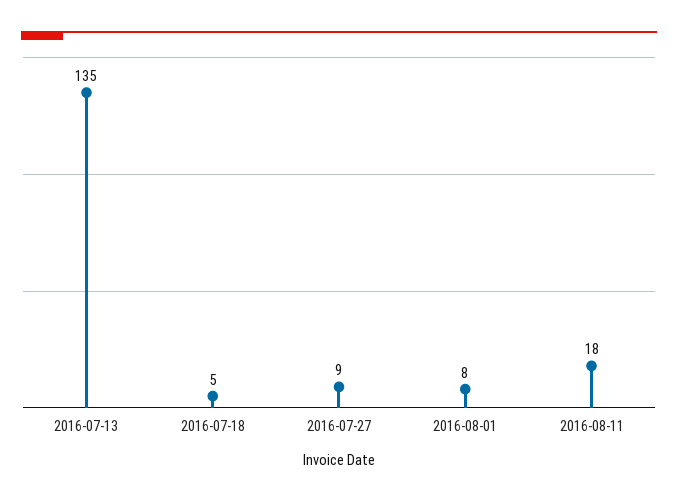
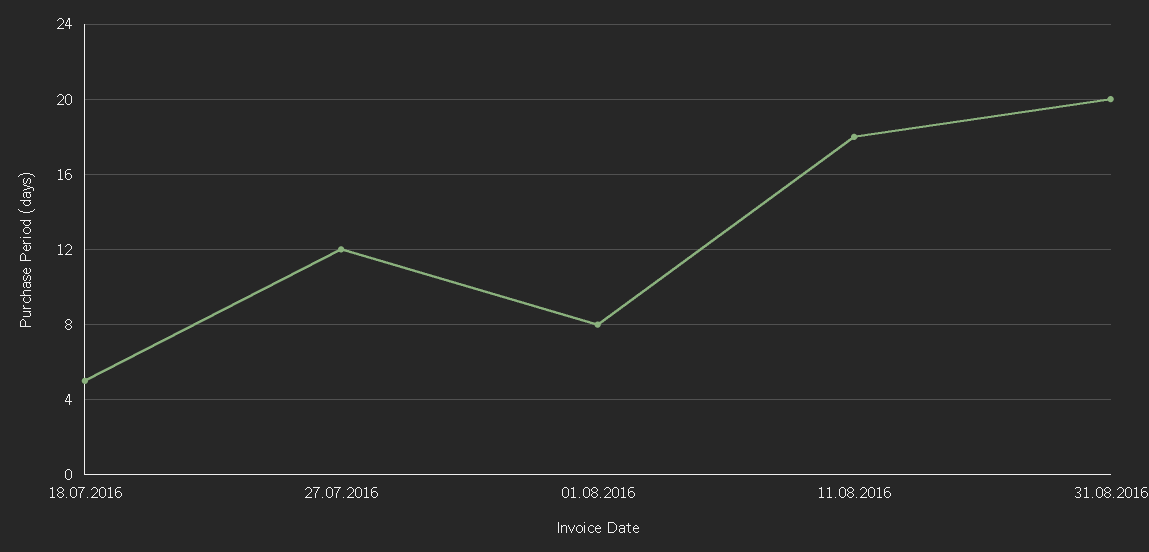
2016-07-13: 135 -> none
2016-07-27: 9 -> 12
31.08.2016: none -> 20

